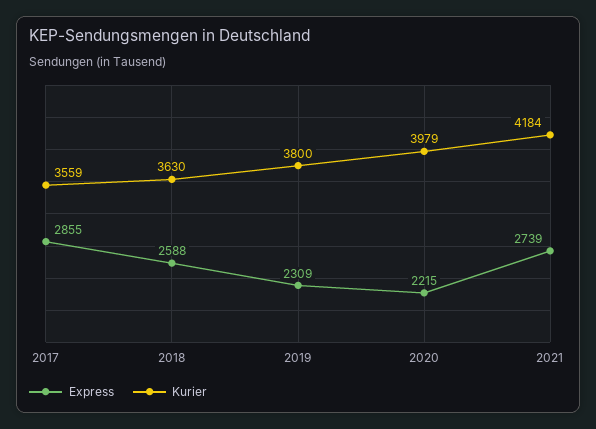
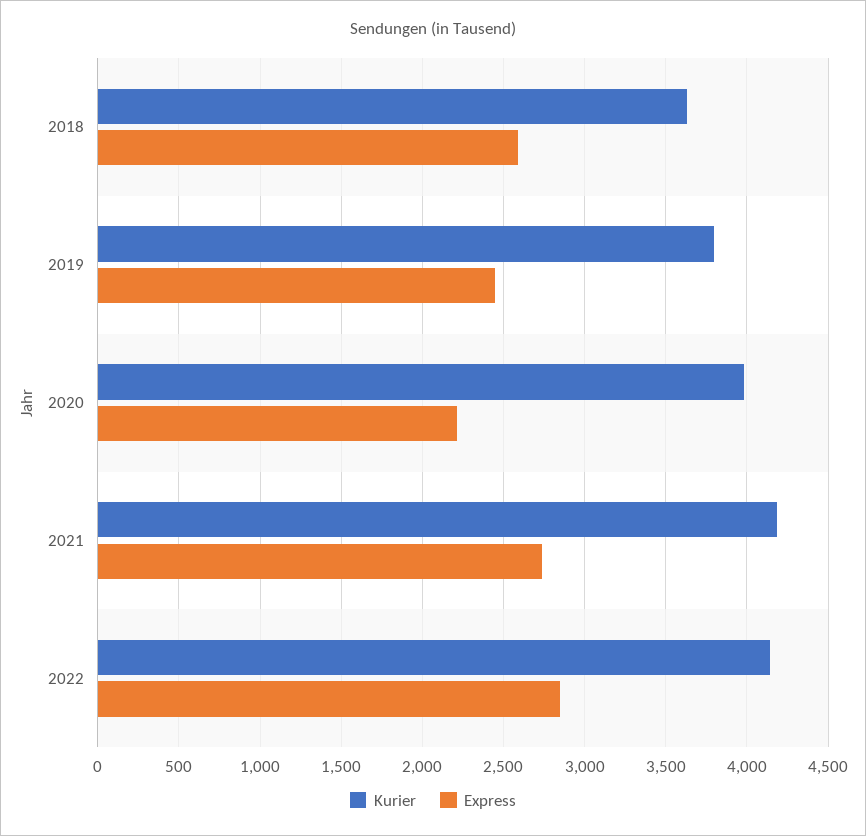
Express, 2017: 2855 -> none
Kurier, 2017: 3559 -> none
Express, 2019: 2309 -> 2450
Kurier, 2022: none -> 4150
Express, 2022: none -> 2850

